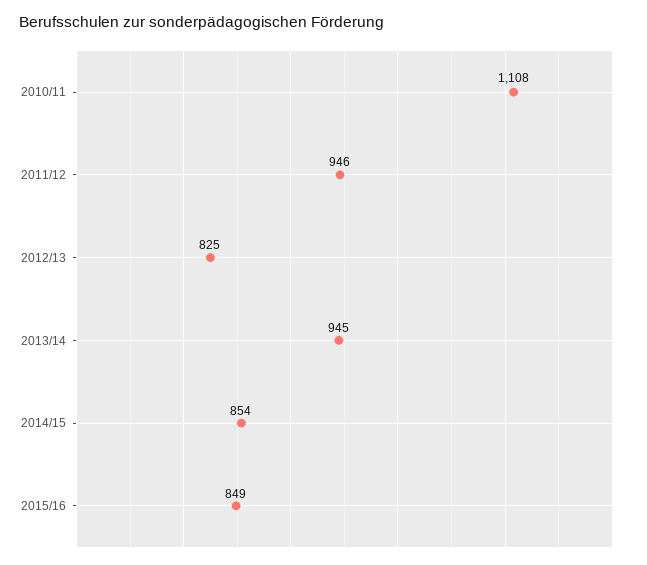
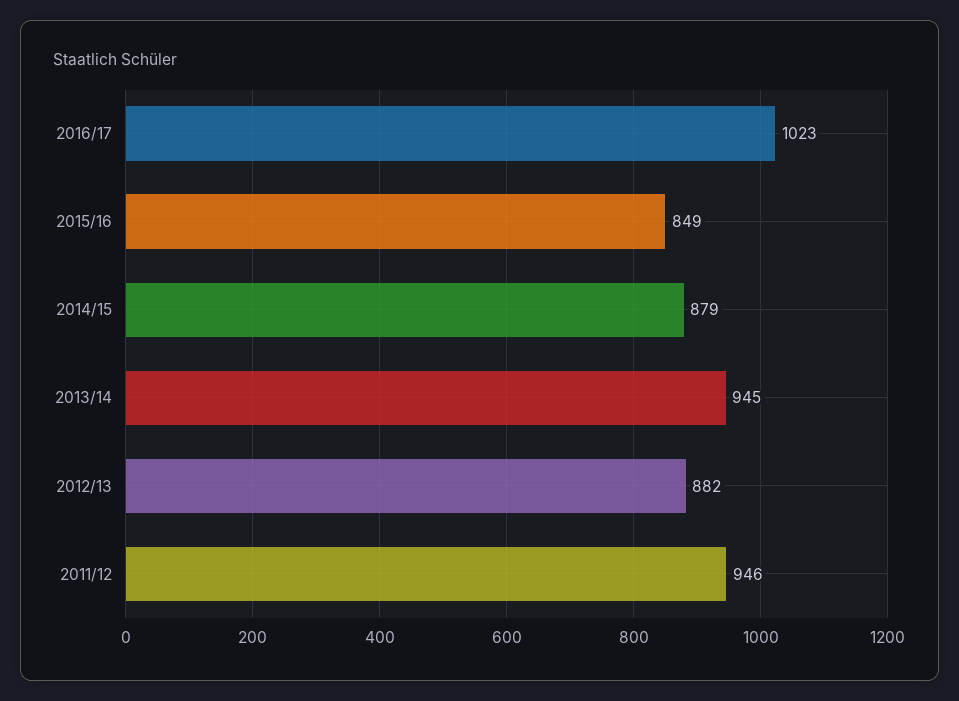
2010/11: 1108 -> none
2012/13: 825 -> 882
2014/15: 854 -> 879
2016/17: none -> 1023

